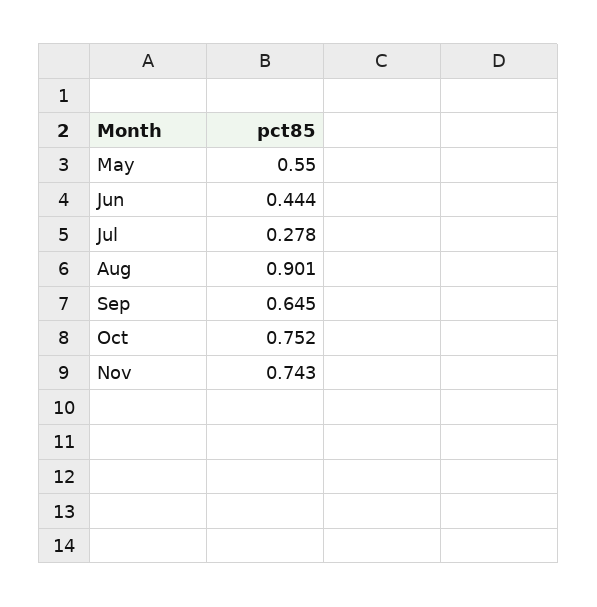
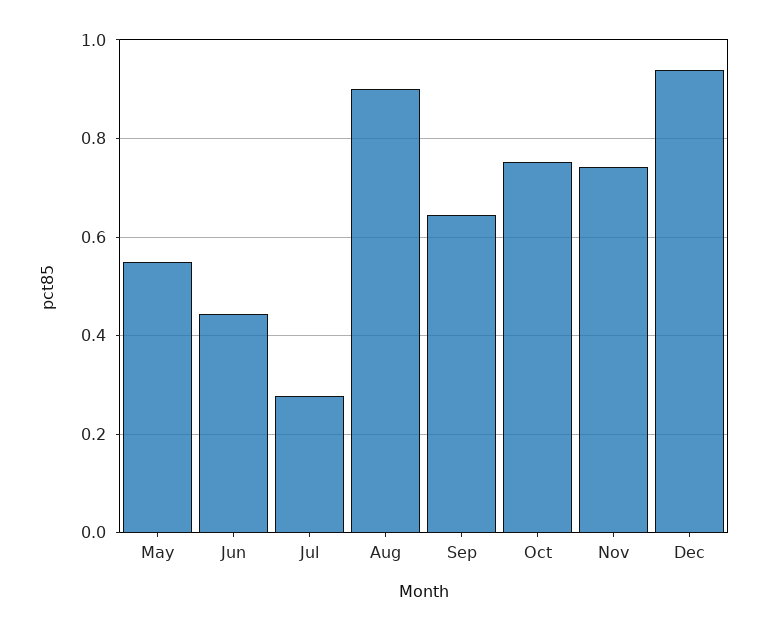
Dec: none -> 0.94

